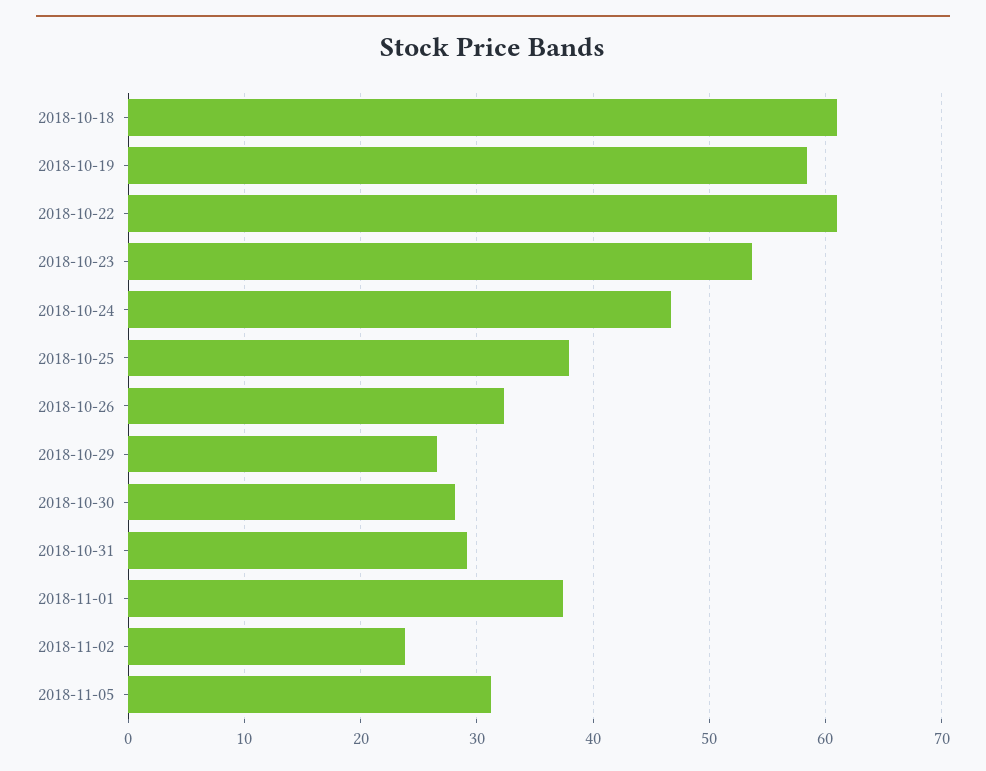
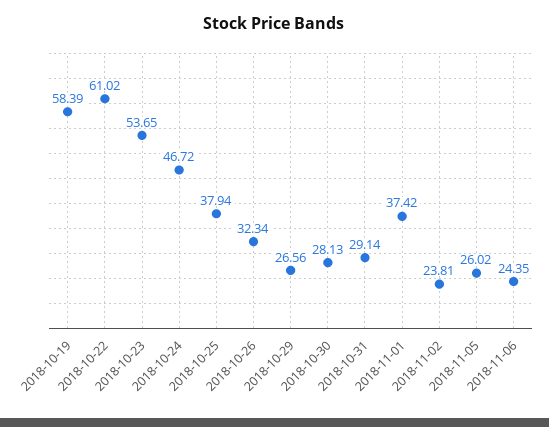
2018-10-18: 61 -> none
2018-11-05: 31 -> 26.02
2018-11-06: none -> 24.35

